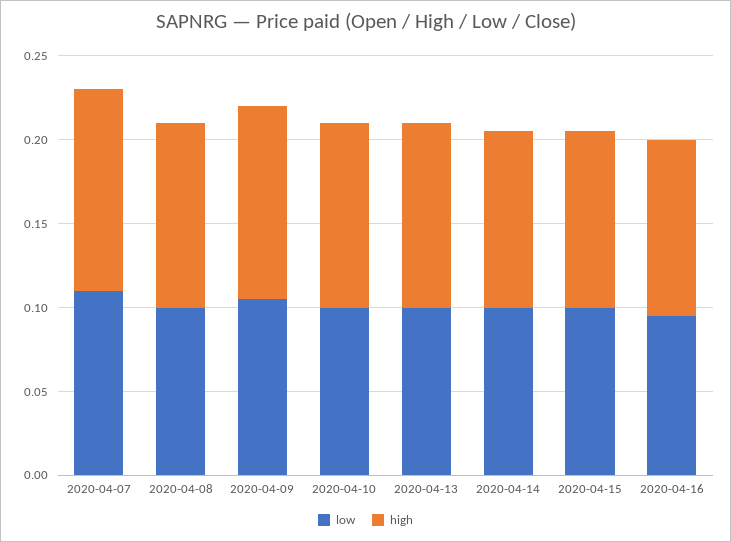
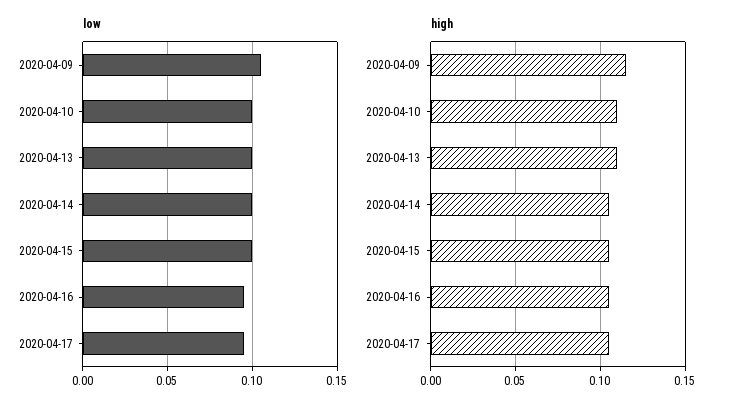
low, 2020-04-07: 0.11 -> none
high, 2020-04-07: 0.12 -> none
low, 2020-04-08: 0.1 -> none
high, 2020-04-08: 0.11 -> none
low, 2020-04-17: none -> 0.095
high, 2020-04-17: none -> 0.105

